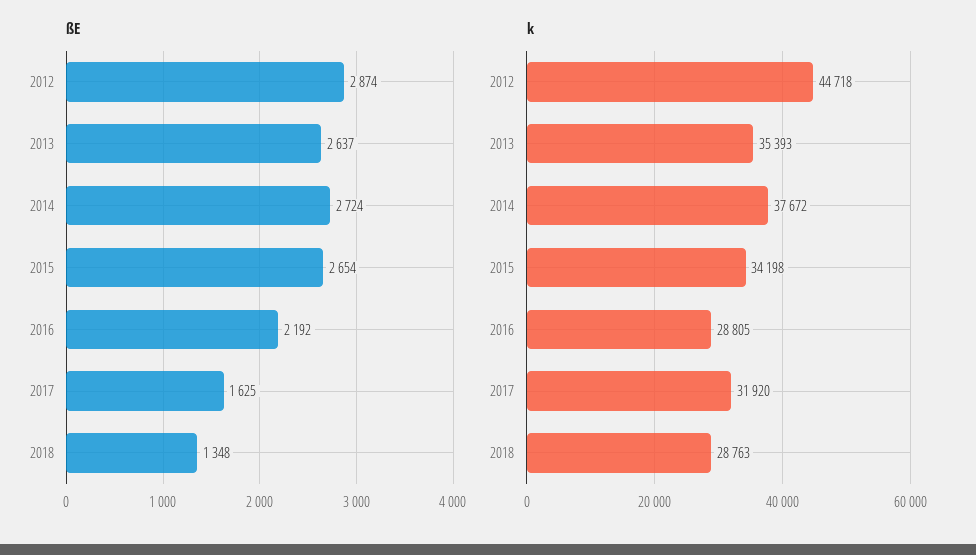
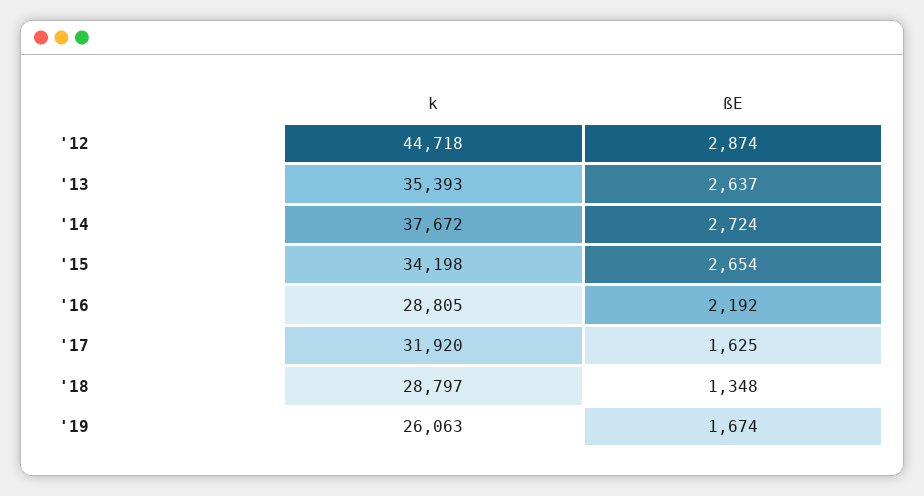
k, 2018: 28763 -> 28797
k, '19: none -> 26063
ßE, '19: none -> 1674

